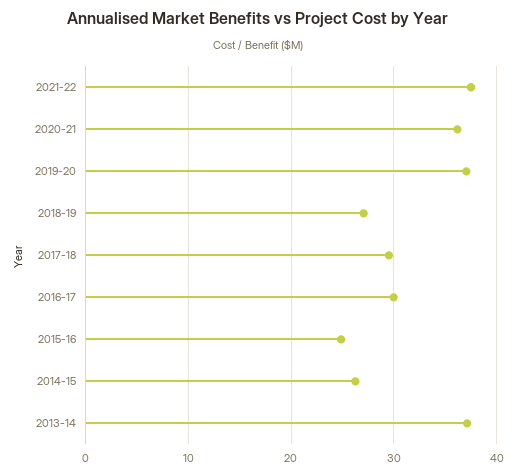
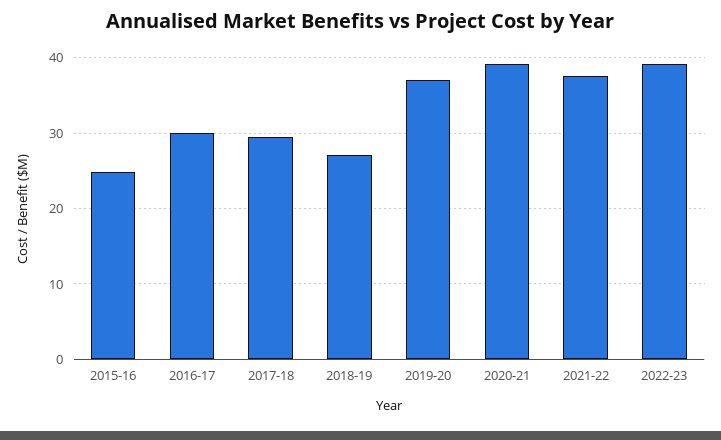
2020-21: 36 -> 39
2014-15: 26 -> none
2013-14: 37 -> none
2022-23: none -> 39

